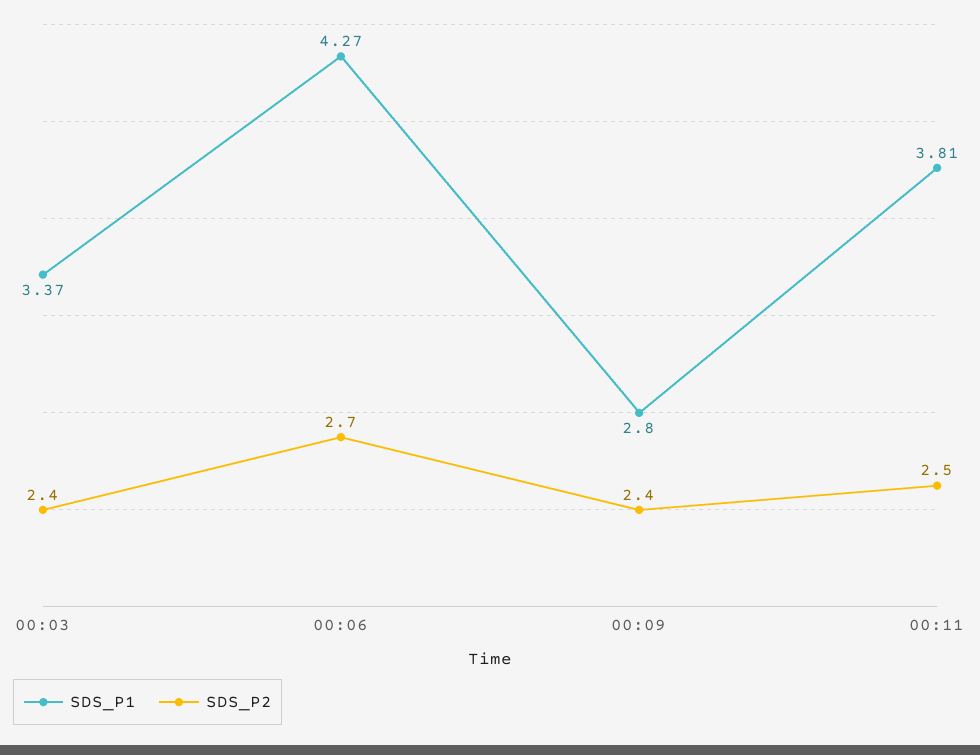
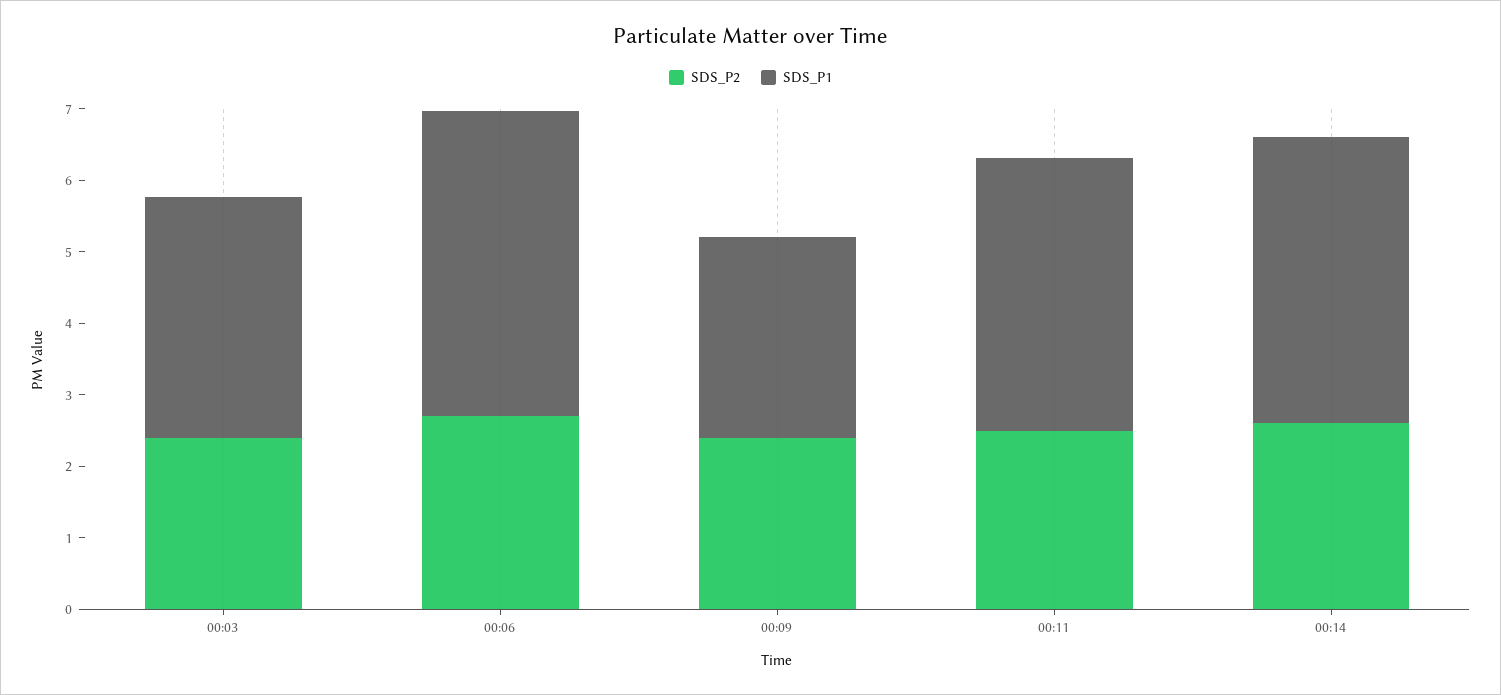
SDS_P2, 00:14: none -> 2.6
SDS_P1, 00:14: none -> 4

